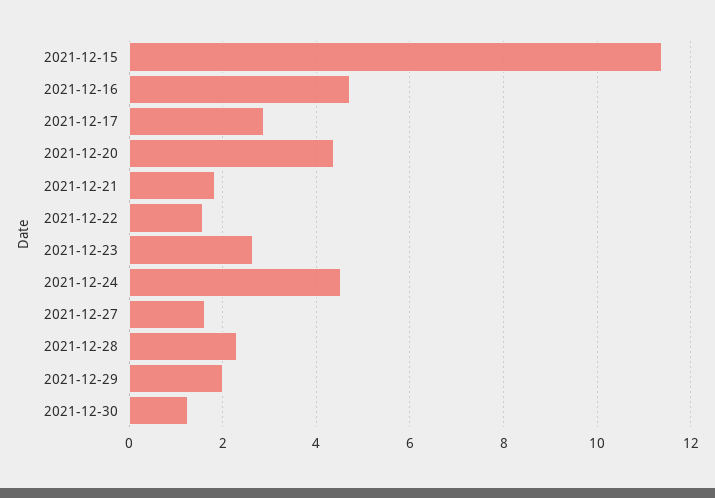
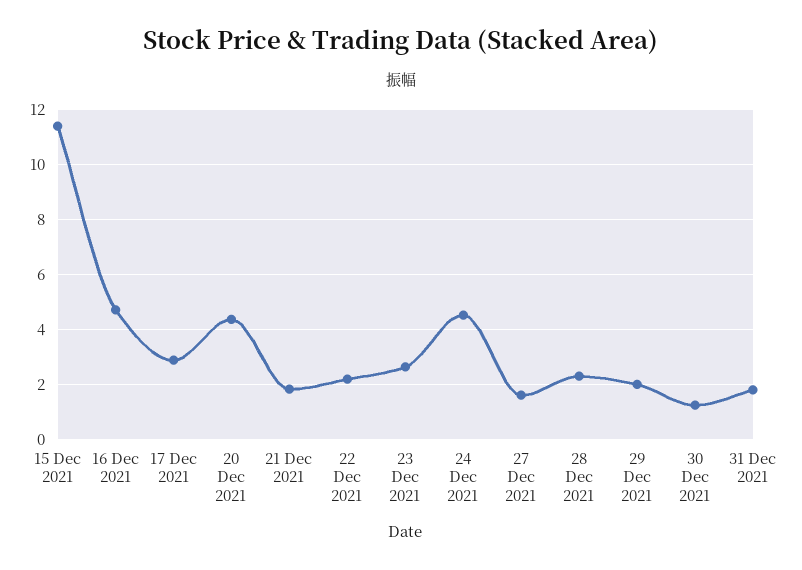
2021-12-22: 1.6 -> 2.25
31 Dec 2021: none -> 1.75

